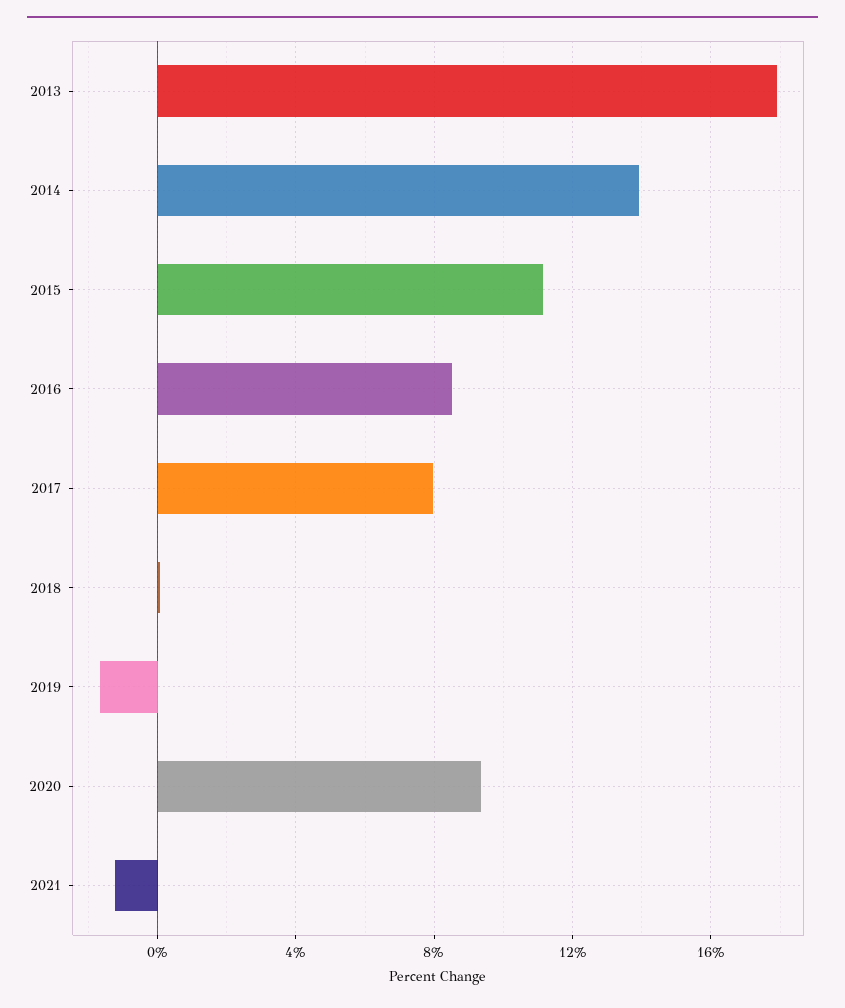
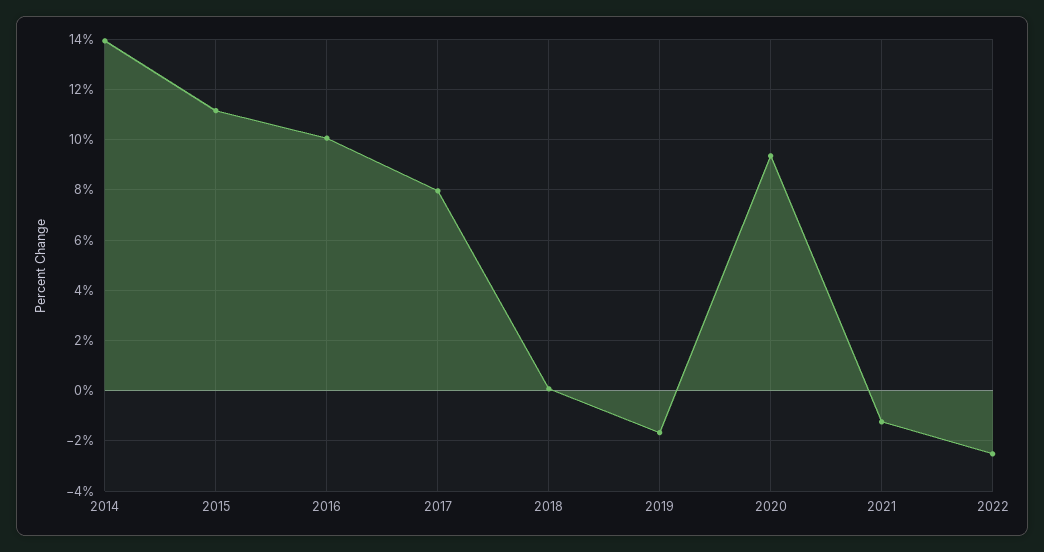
2013: 18 -> none
2016: 8.5 -> 10
2022: none -> -2.5

